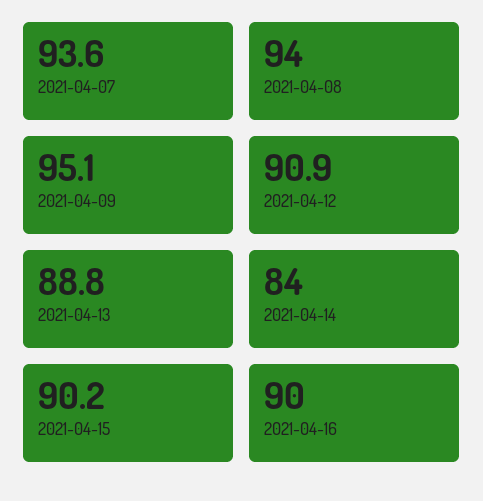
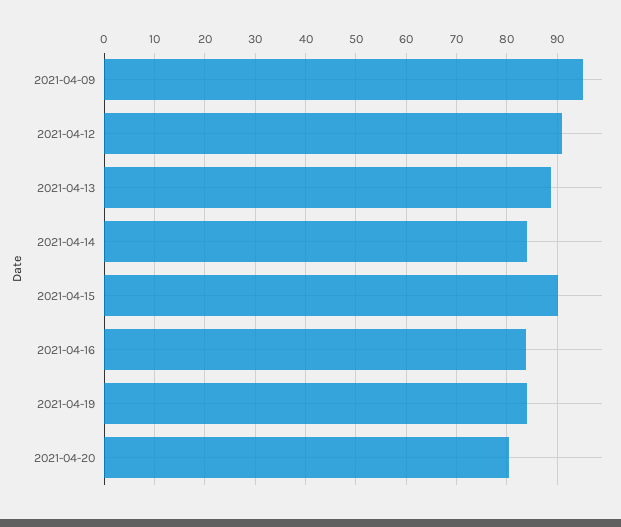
2021-04-07: 93.6 -> none
2021-04-08: 94 -> none
2021-04-16: 90 -> 84
2021-04-19: none -> 84
2021-04-20: none -> 80

